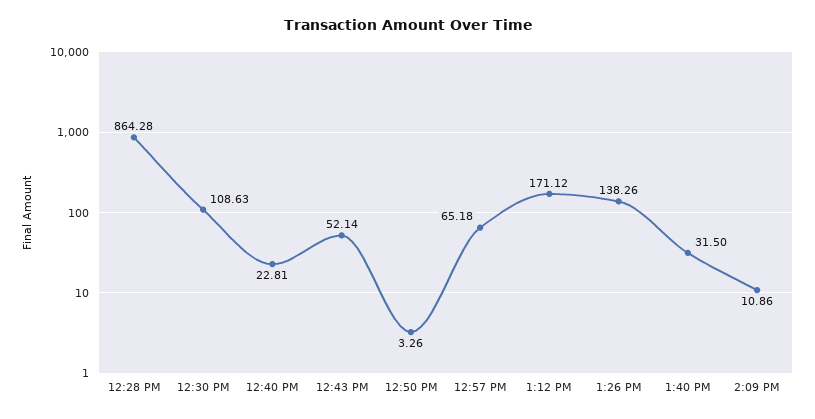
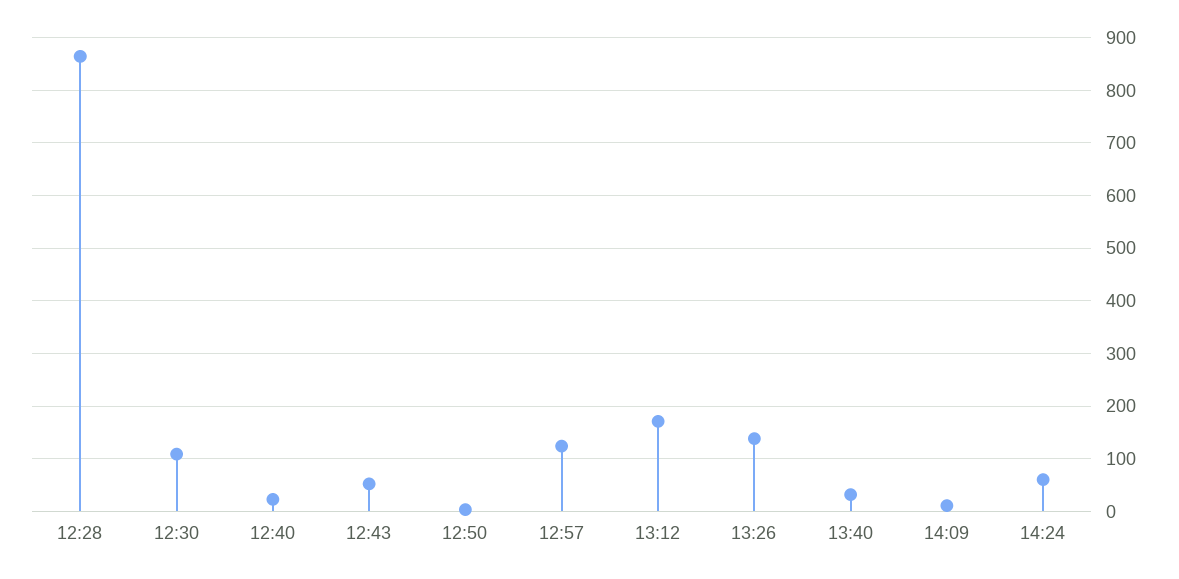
12:57 PM: 65.18 -> 120
14:24: none -> 60

